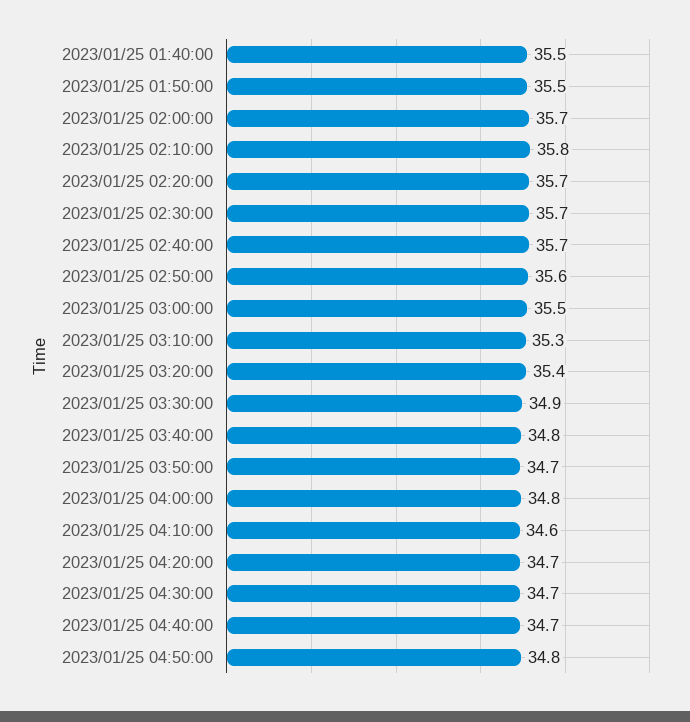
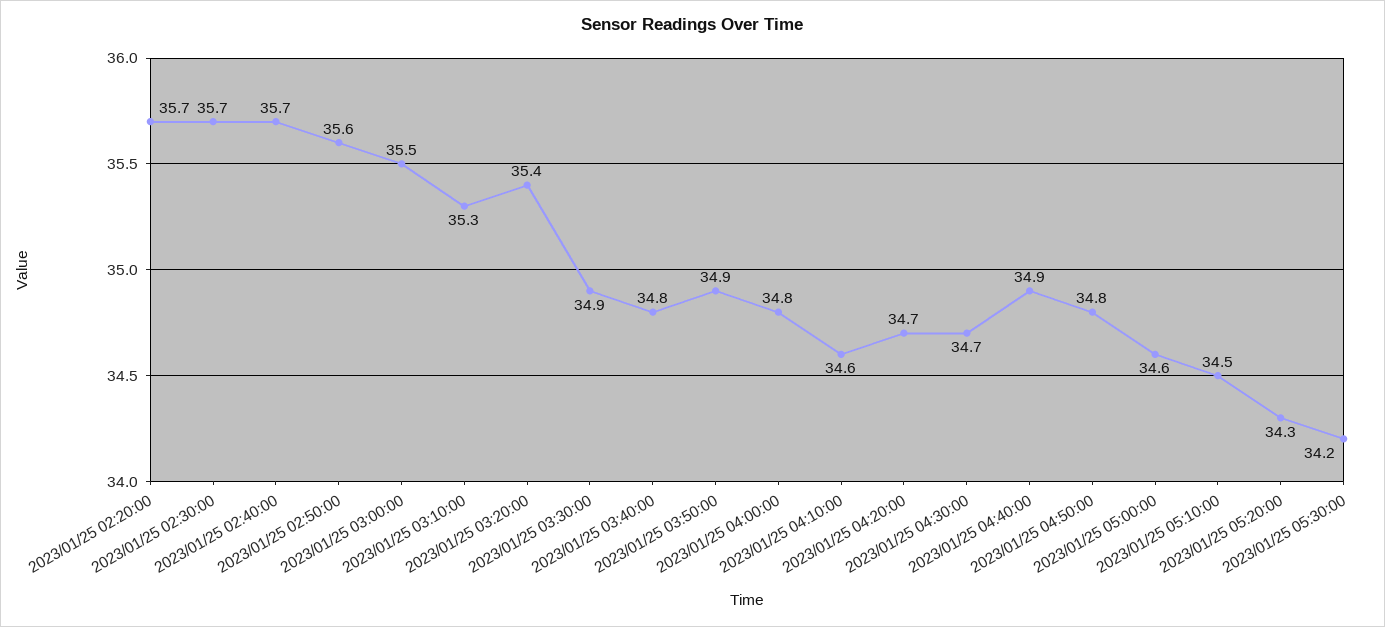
2023/01/25 01:40:00: 35.5 -> none
2023/01/25 01:50:00: 35.5 -> none
2023/01/25 02:00:00: 35.7 -> none
2023/01/25 02:10:00: 35.8 -> none
2023/01/25 03:50:00: 34.7 -> 34.9
2023/01/25 04:40:00: 34.7 -> 34.9
2023/01/25 05:00:00: none -> 34.6
2023/01/25 05:10:00: none -> 34.5
2023/01/25 05:20:00: none -> 34.3
2023/01/25 05:30:00: none -> 34.2

